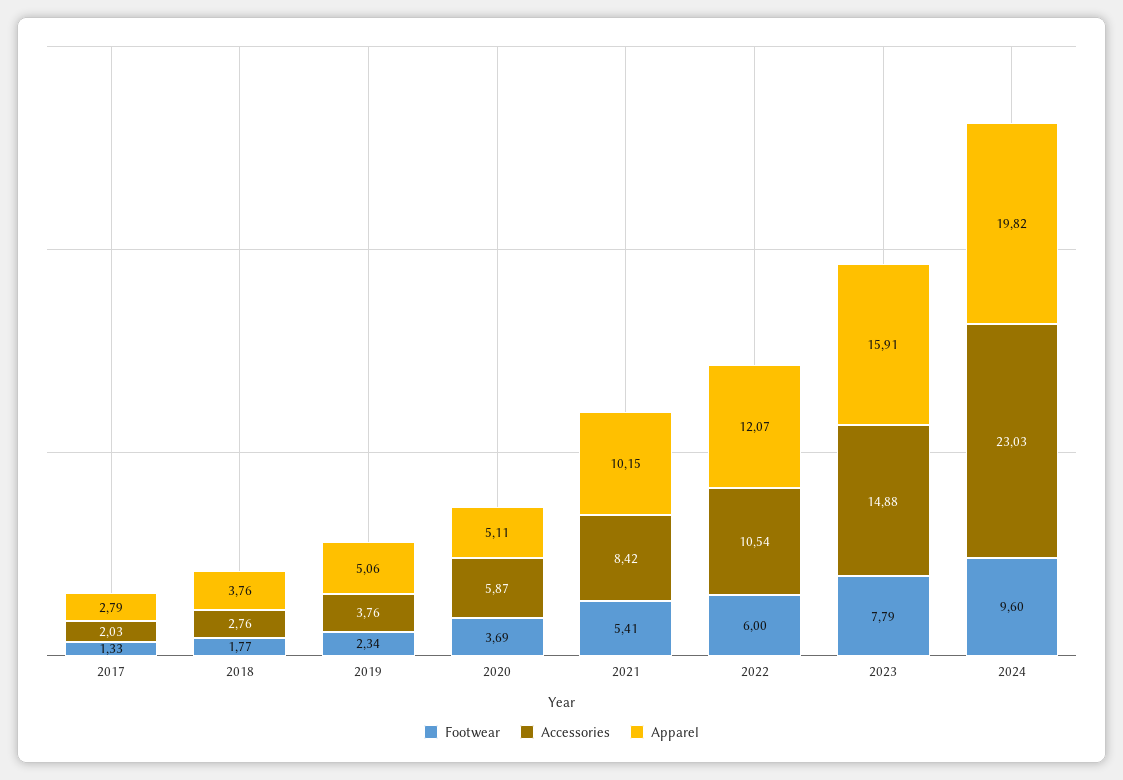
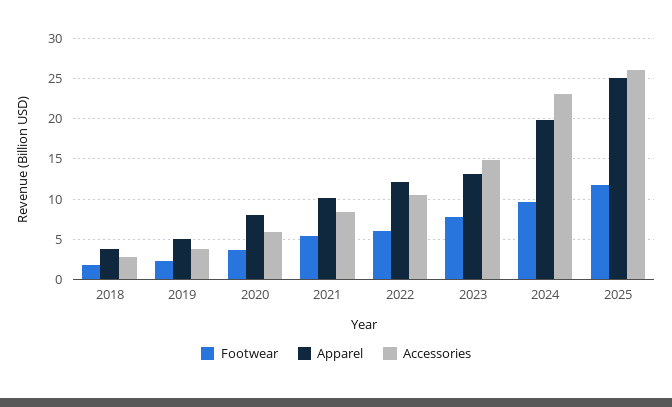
Footwear, 2017: 1.33 -> none
Accessories, 2017: 2.03 -> none
Apparel, 2017: 2.79 -> none
Apparel, 2020: 5.11 -> 8
Apparel, 2023: 15.91 -> 13
Footwear, 2025: none -> 12
Apparel, 2025: none -> 25
Accessories, 2025: none -> 26

